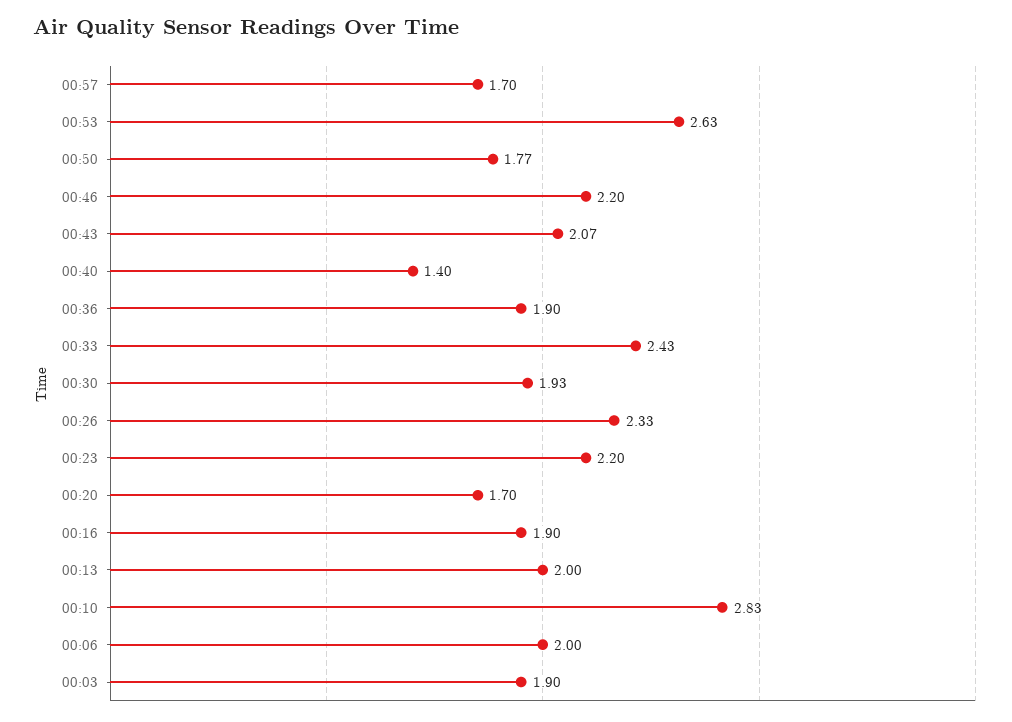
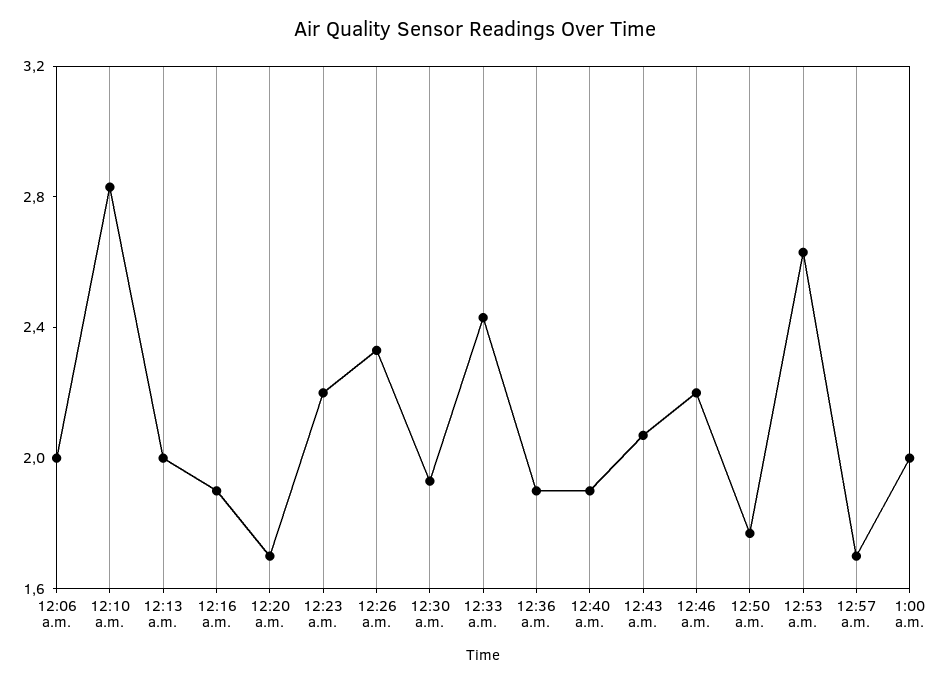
00:40: 1.4 -> 1.9
00:03: 1.9 -> none
1:00 a.m.: none -> 2

